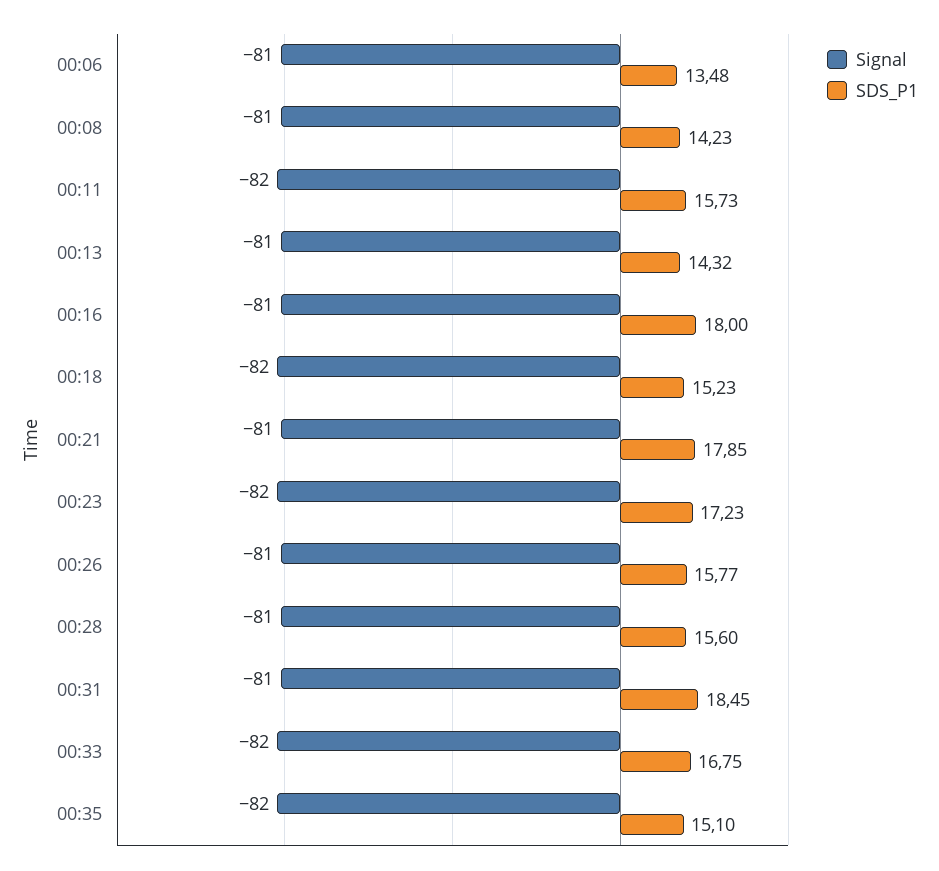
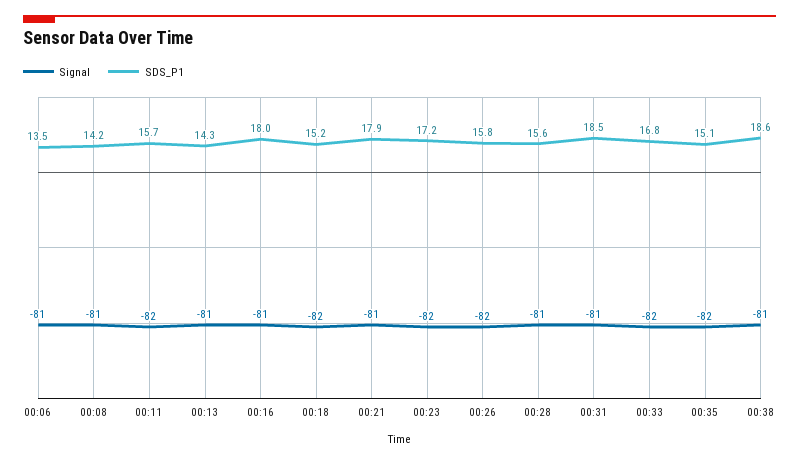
Signal, 00:26: -81 -> -82
Signal, 00:38: none -> -81
SDS_P1, 00:38: none -> 18.6

